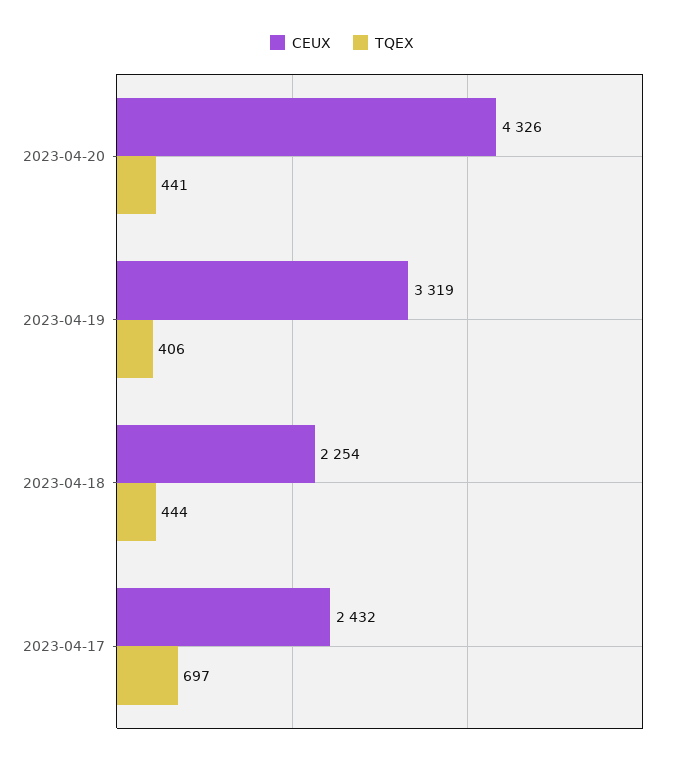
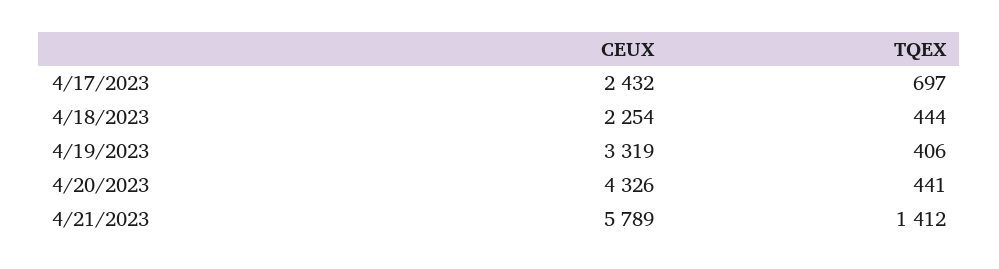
CEUX, 4/21/2023: none -> 5789
TQEX, 4/21/2023: none -> 1412

